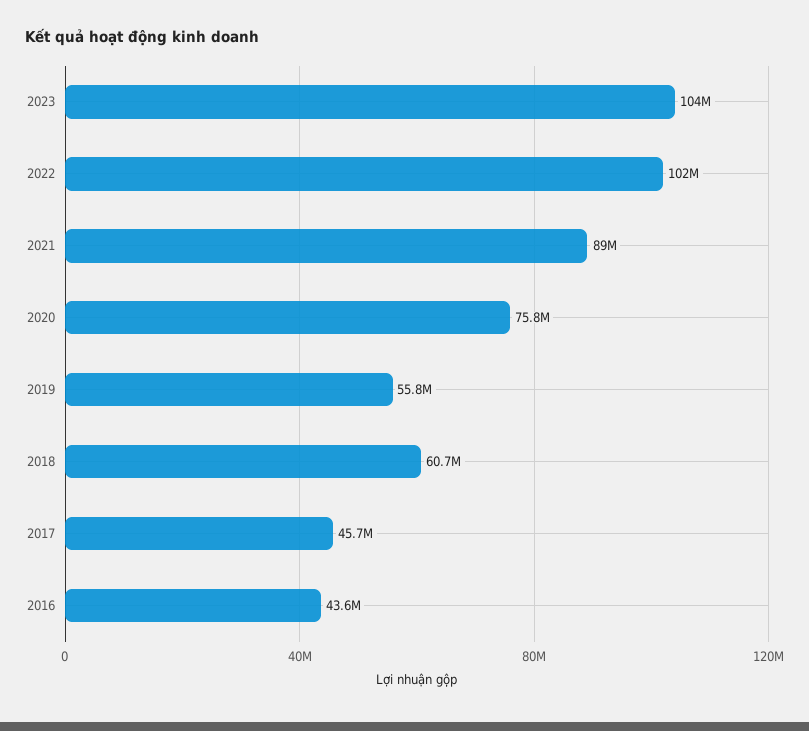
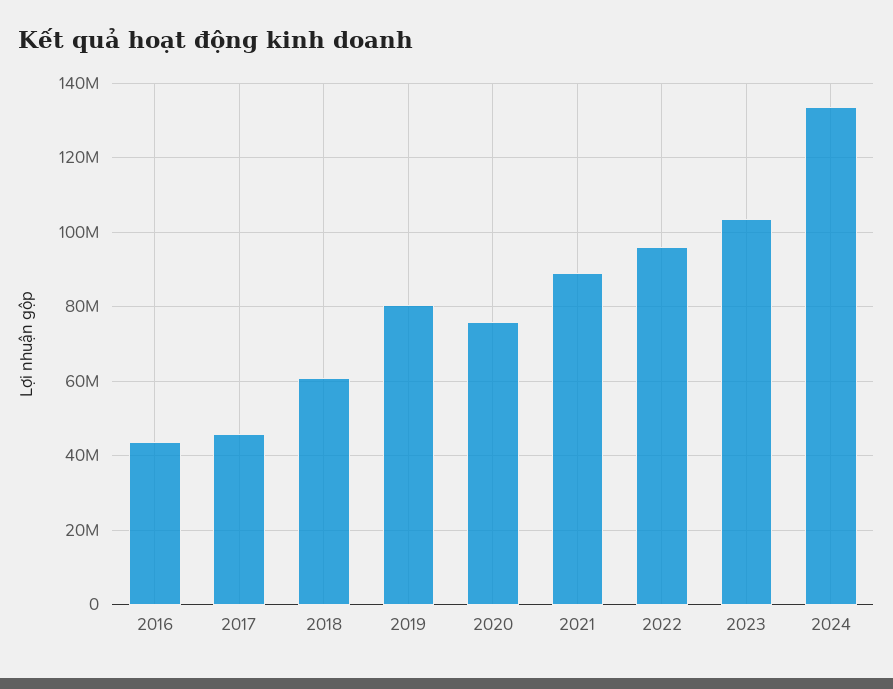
2022: 102000000 -> 96000000
2019: 55800000 -> 80000000
2024: none -> 134000000

